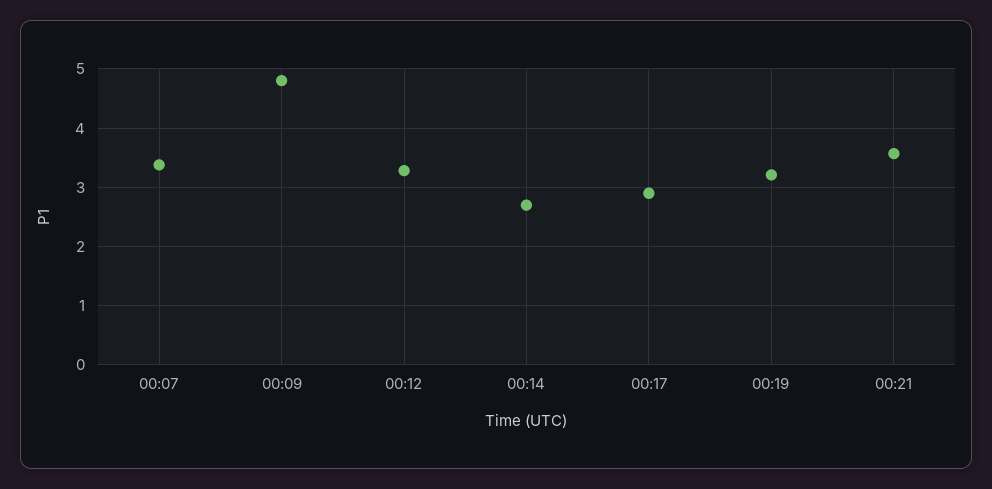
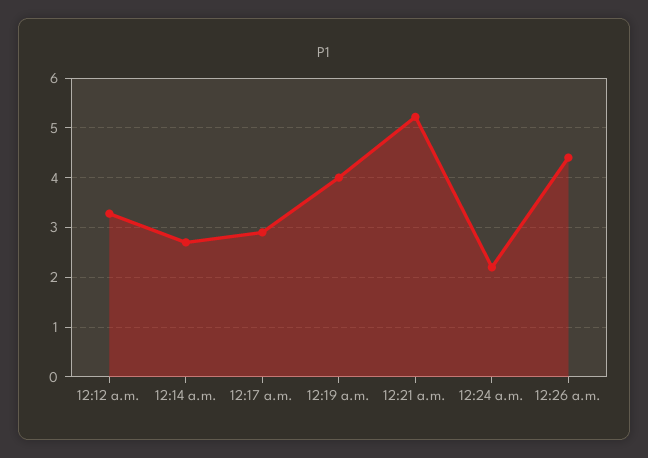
00:07: 3.4 -> none
00:09: 4.8 -> none
00:19: 3.2 -> 4
00:21: 3.6 -> 5.2
12:24 a.m.: none -> 2.2
12:26 a.m.: none -> 4.4

